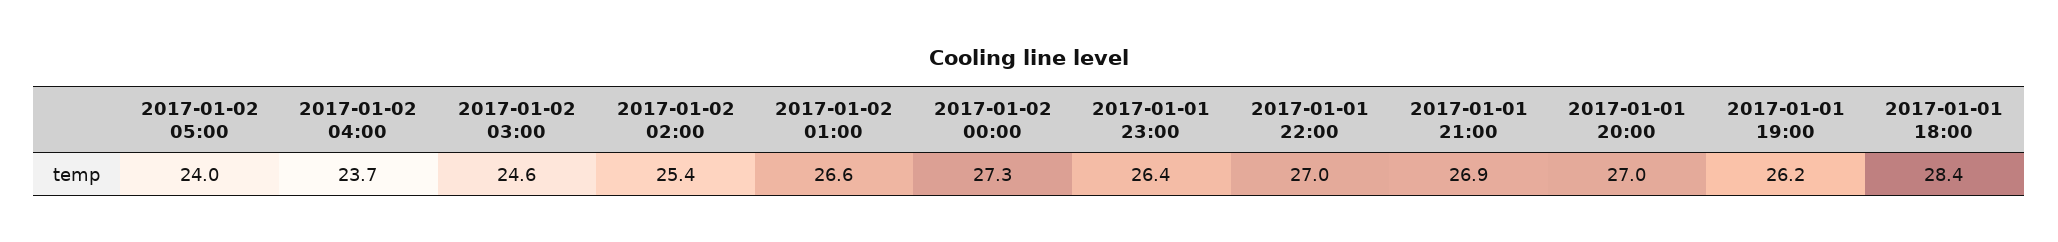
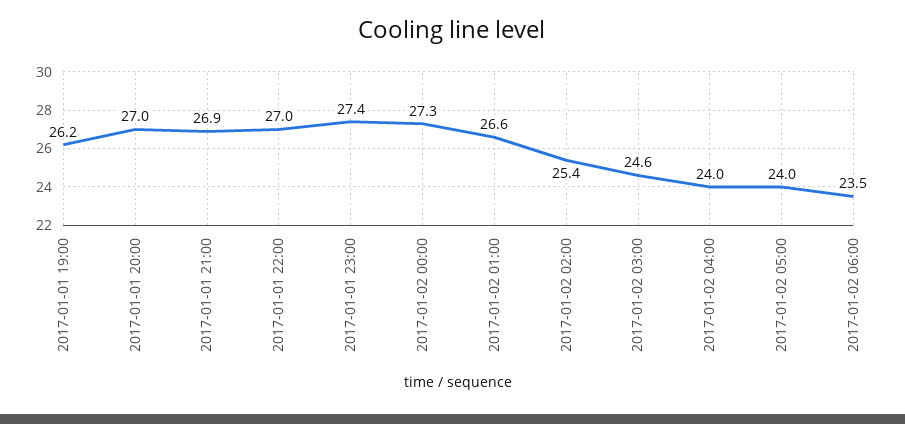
2017-01-02 04:00: 23.7 -> 24
2017-01-01 23:00: 26.4 -> 27.4
2017-01-01 18:00: 28.4 -> none
2017-01-02 06:00: none -> 23.5

